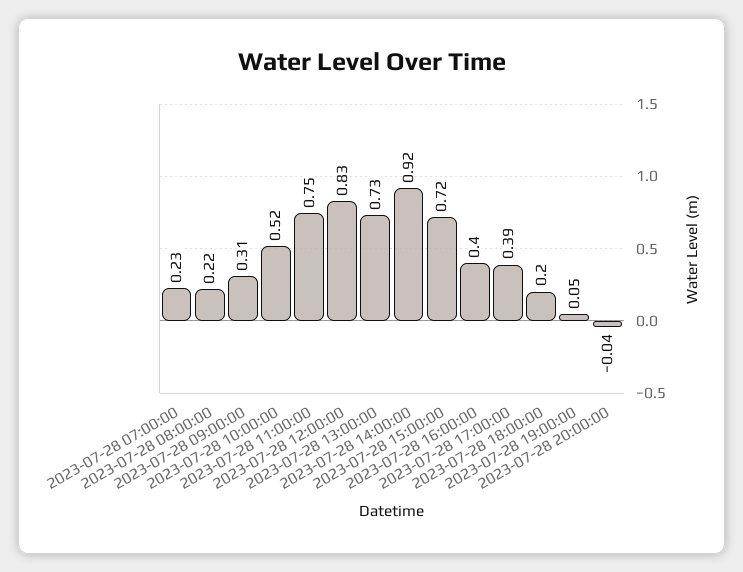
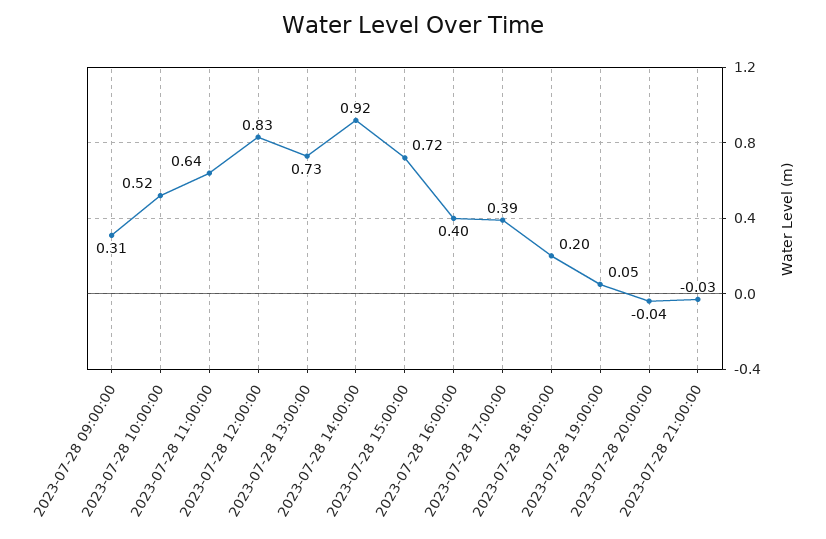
2023-07-28 07:00:00: 0.23 -> none
2023-07-28 08:00:00: 0.22 -> none
2023-07-28 11:00:00: 0.75 -> 0.64
2023-07-28 21:00:00: none -> -0.03

